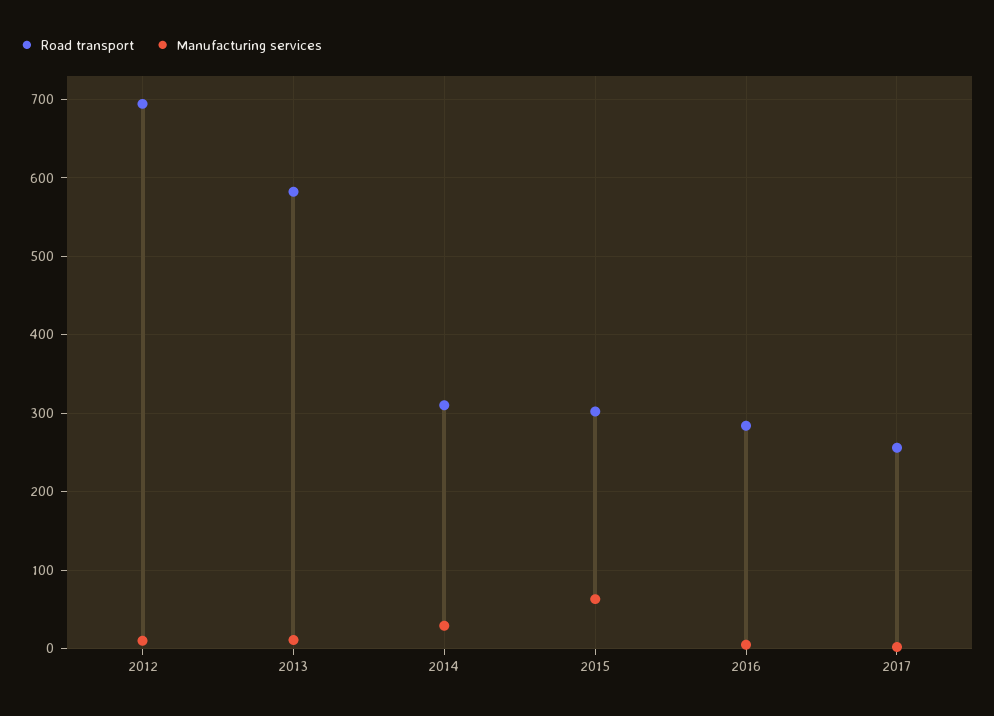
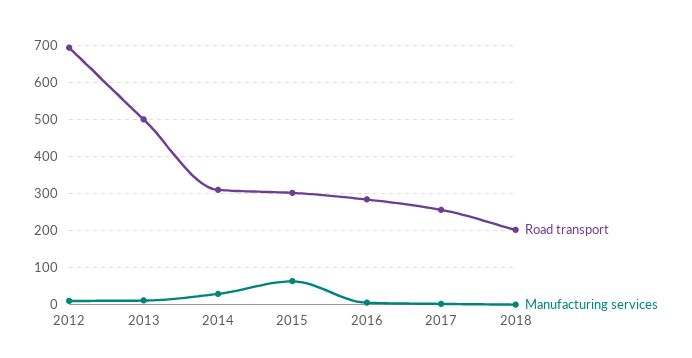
Road transport, 2013: 580 -> 500
Road transport, 2018: none -> 200
Manufacturing services, 2018: none -> 0

